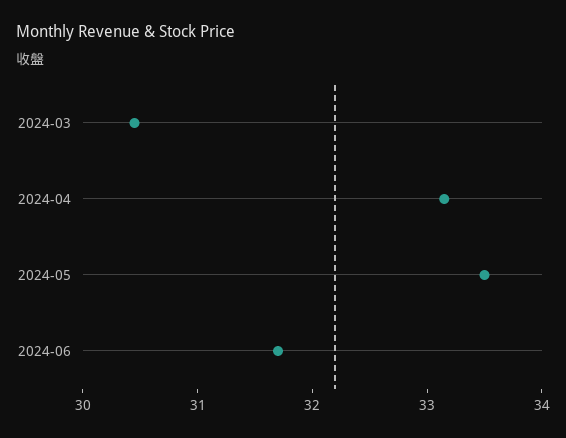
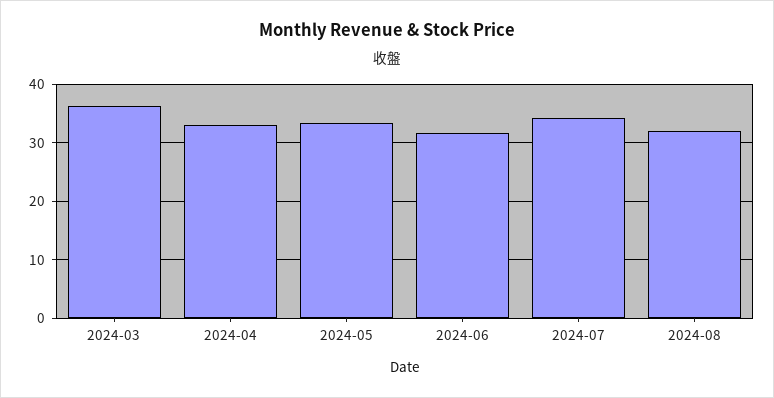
2024-03: 30.4 -> 36
2024-07: none -> 34
2024-08: none -> 32

